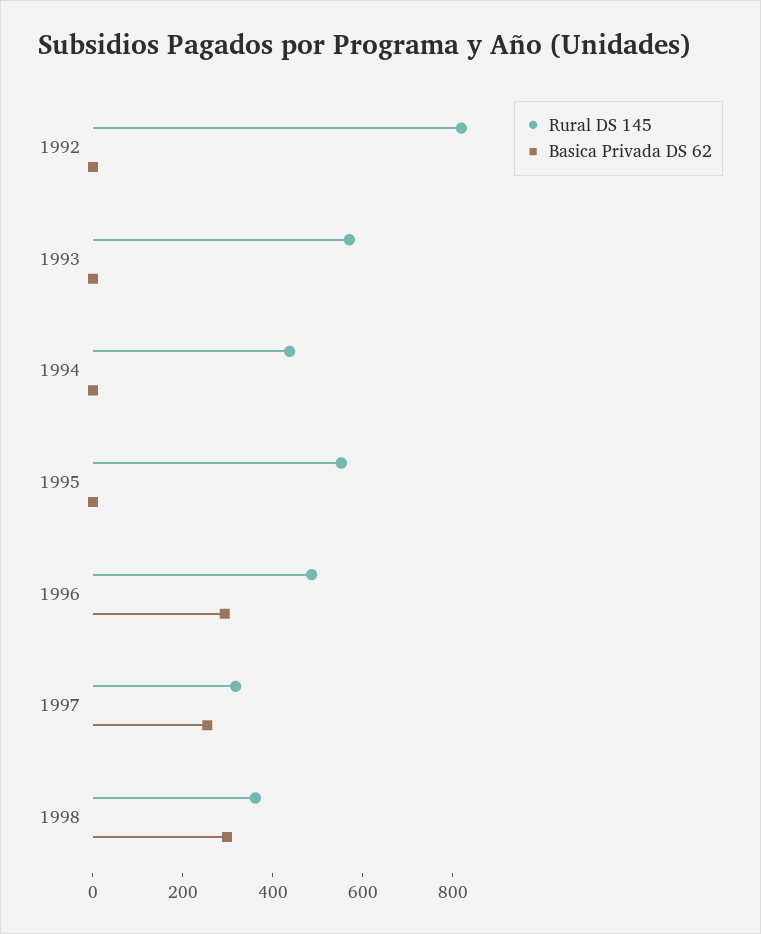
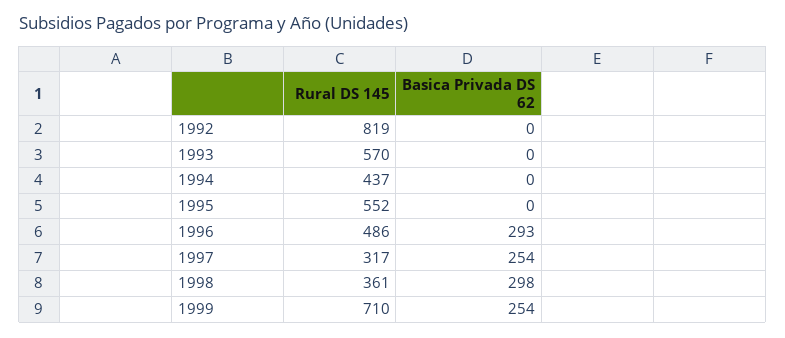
Rural DS 145, 1999: none -> 710
Basica Privada DS 62, 1999: none -> 254

